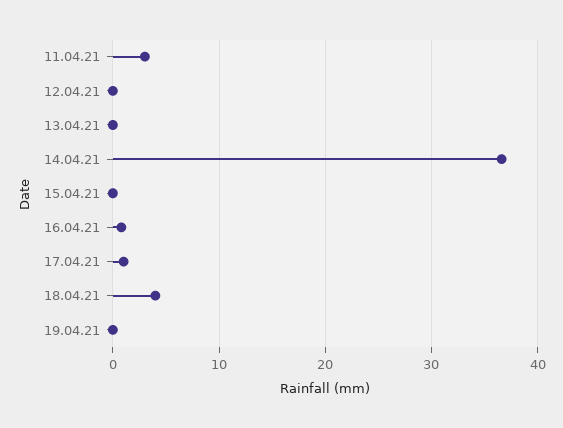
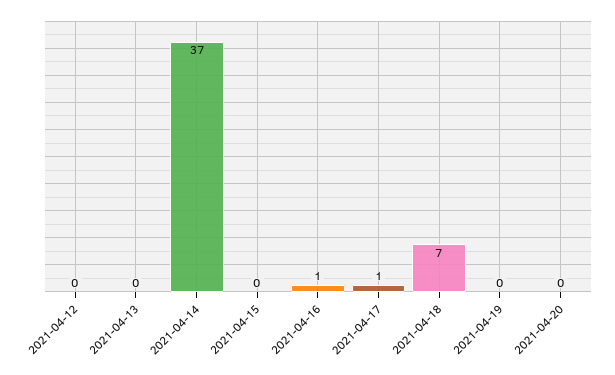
11.04.21: 3 -> none
18.04.21: 4 -> 7
2021-04-20: none -> 0

